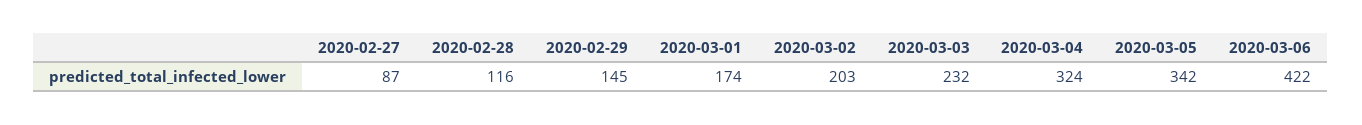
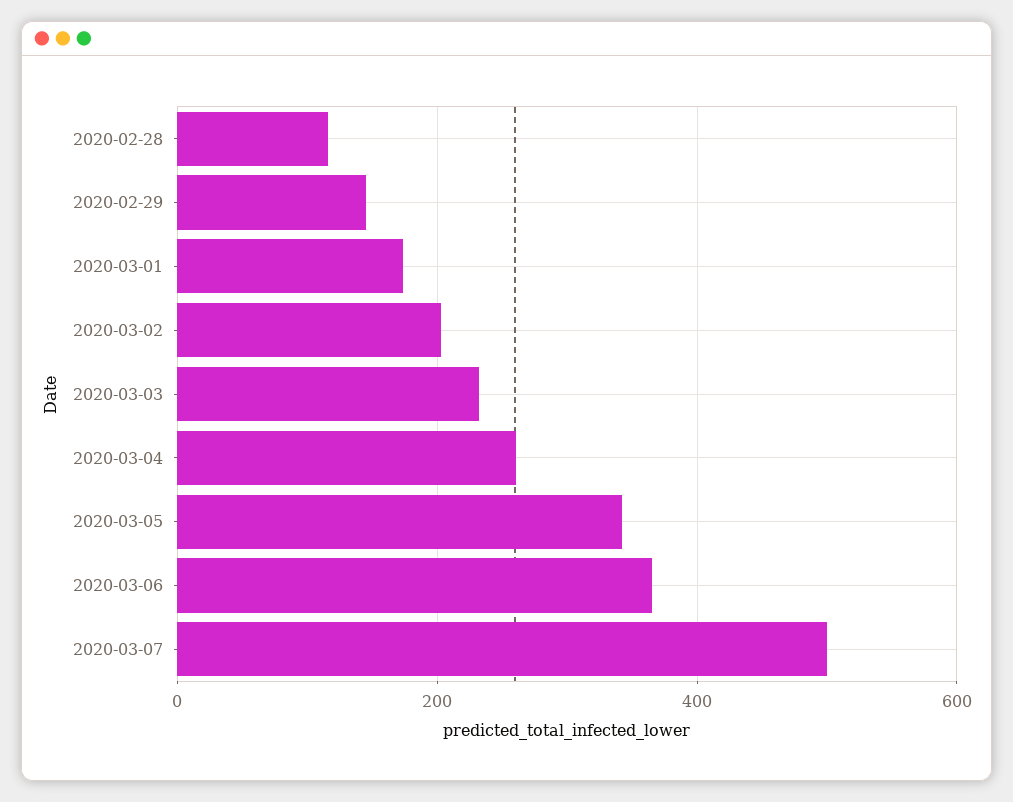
2020-02-27: 87 -> none
2020-03-04: 324 -> 260
2020-03-06: 422 -> 360
2020-03-07: none -> 500

